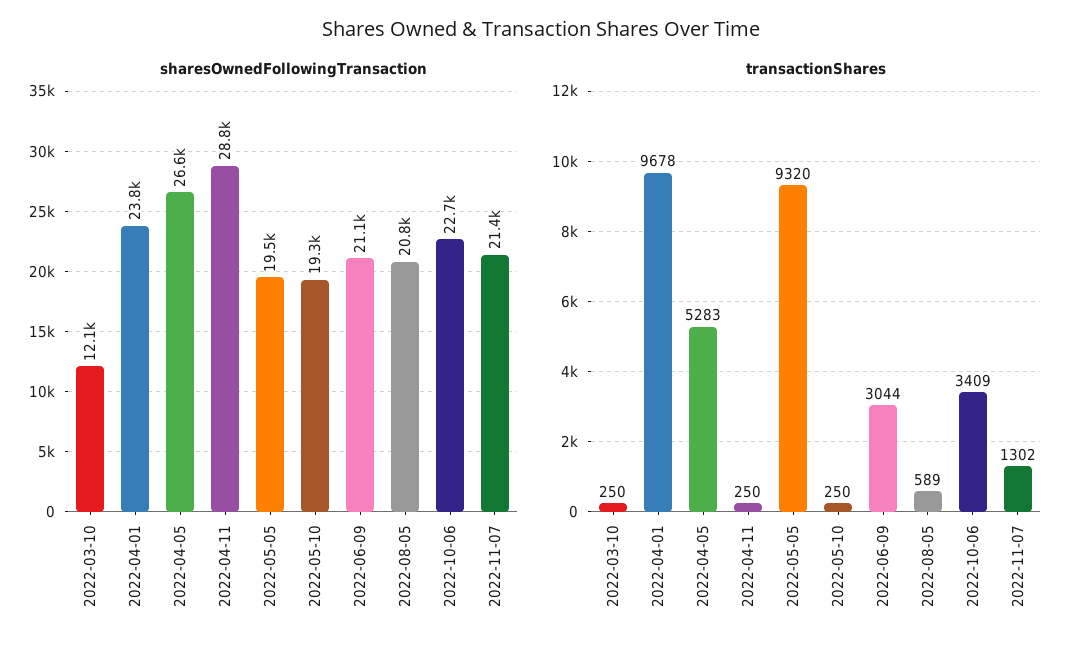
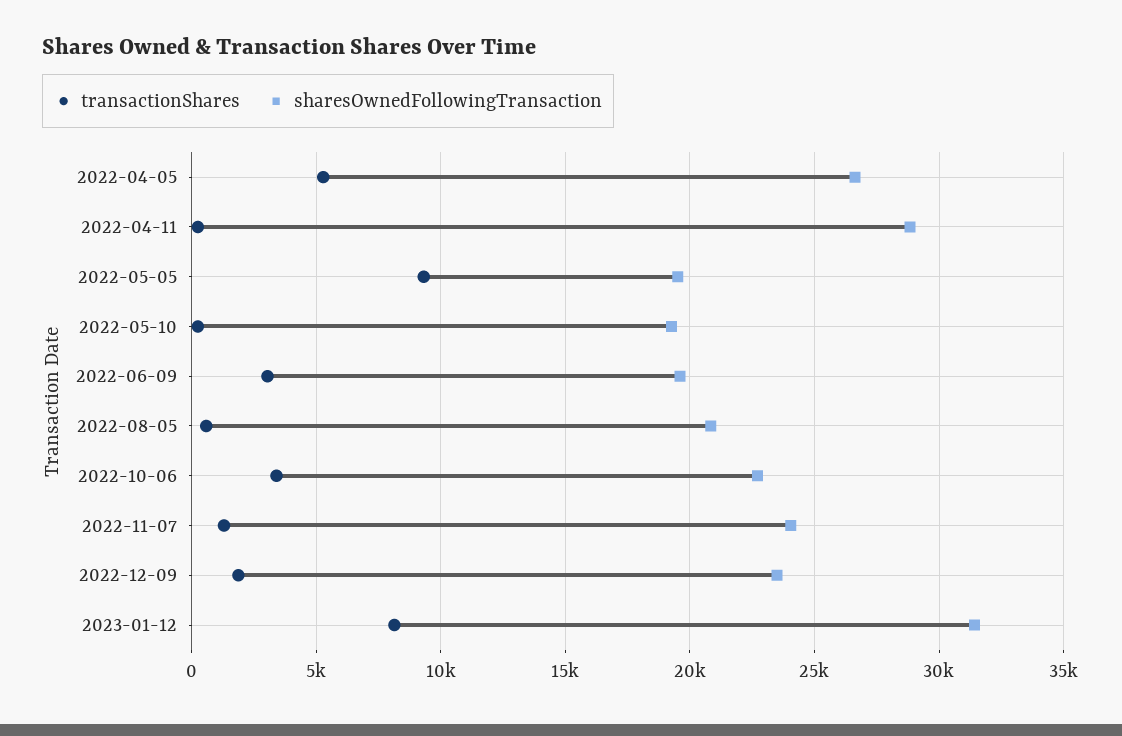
sharesOwnedFollowingTransaction, 2022-03-10: 12100 -> none
sharesOwnedFollowingTransaction, 2022-04-01: 23800 -> none
sharesOwnedFollowingTransaction, 2022-06-09: 21100 -> 19500
sharesOwnedFollowingTransaction, 2022-11-07: 21400 -> 24000
transactionShares, 2022-03-10: 250 -> none
transactionShares, 2022-04-01: 9678 -> none
transactionShares, 2022-12-09: none -> 2000
sharesOwnedFollowingTransaction, 2022-12-09: none -> 23500
transactionShares, 2023-01-12: none -> 8000
sharesOwnedFollowingTransaction, 2023-01-12: none -> 31500

